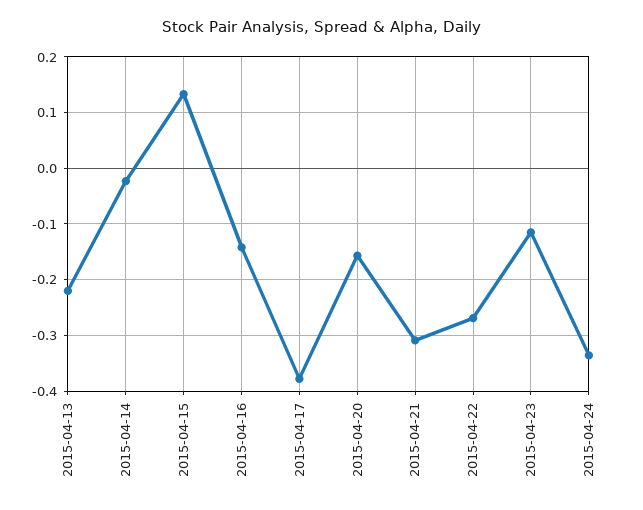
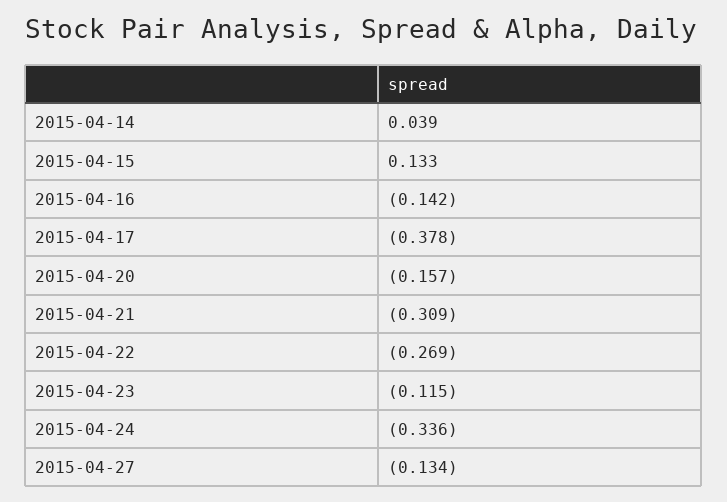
2015-04-13: -0.22 -> none
2015-04-14: -0.02 -> 0.039
2015-04-27: none -> -0.134

